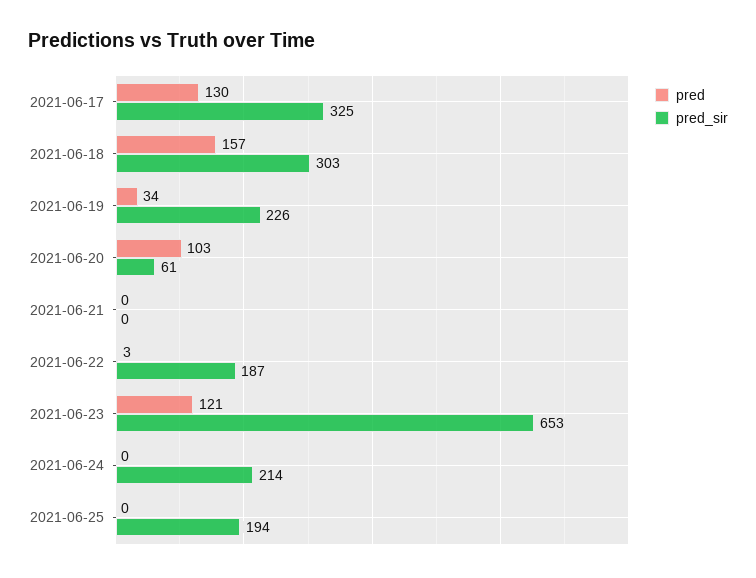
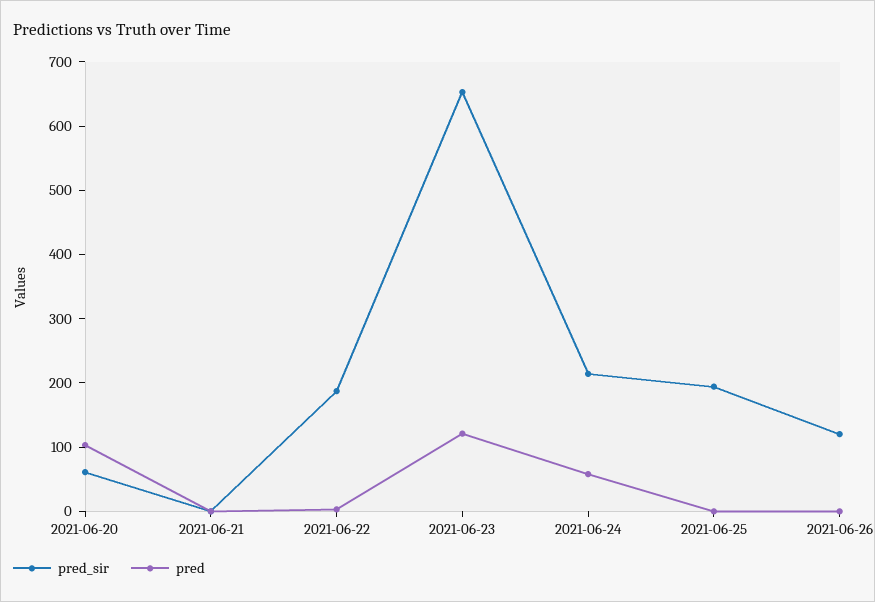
pred, 2021-06-17: 130 -> none
pred_sir, 2021-06-17: 325 -> none
pred, 2021-06-18: 157 -> none
pred_sir, 2021-06-18: 303 -> none
pred, 2021-06-19: 34 -> none
pred_sir, 2021-06-19: 226 -> none
pred, 2021-06-24: 0 -> 60
pred_sir, 2021-06-26: none -> 120
pred, 2021-06-26: none -> 0

